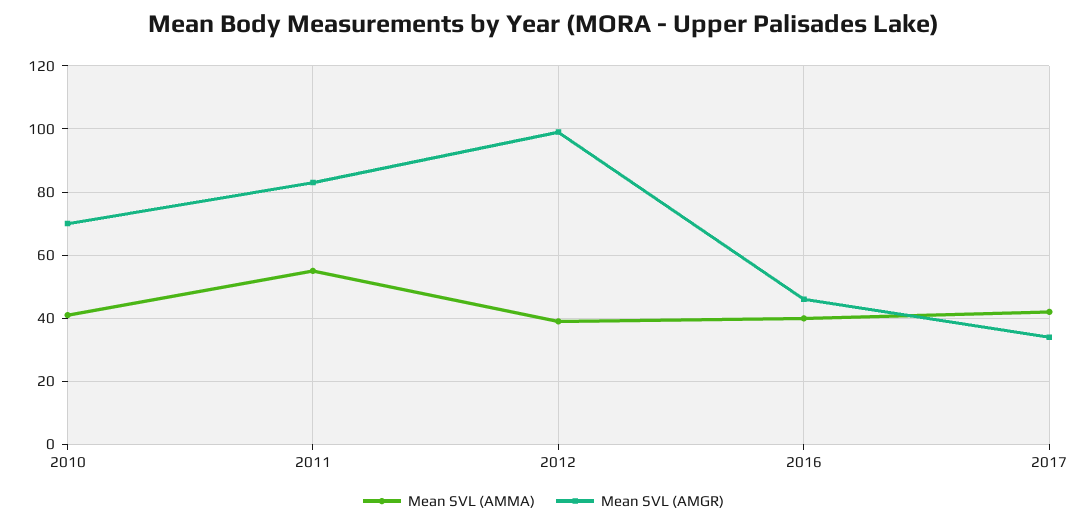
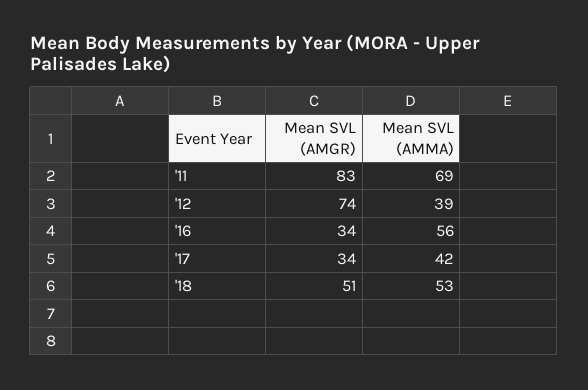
Mean SVL (AMMA), 2010: 40 -> none
Mean SVL (AMGR), 2010: 70 -> none
Mean SVL (AMMA), 2011: 55 -> 69
Mean SVL (AMGR), 2012: 100 -> 74
Mean SVL (AMMA), 2016: 40 -> 56
Mean SVL (AMGR), 2016: 45 -> 34
Mean SVL (AMGR), '18: none -> 51
Mean SVL (AMMA), '18: none -> 53

